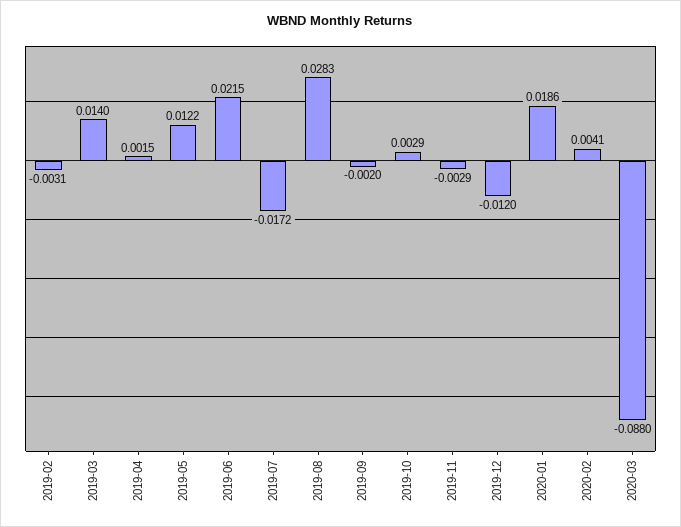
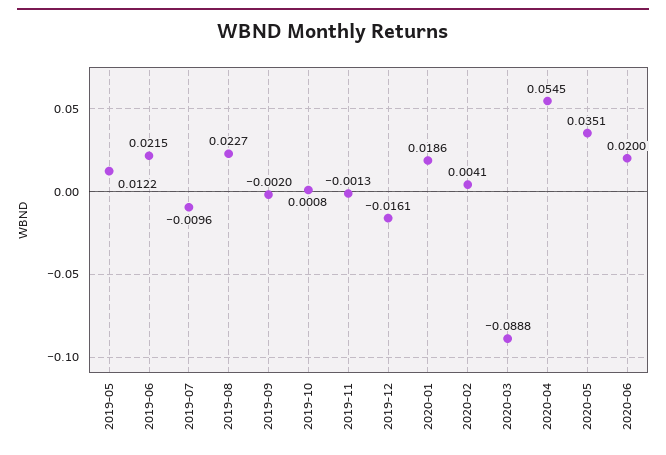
2019-02: -0.0031 -> none
2019-03: 0.014 -> none
2019-04: 0.0015 -> none
2019-07: -0.0172 -> -0.0096
2019-08: 0.0283 -> 0.0227
2019-10: 0.0029 -> 0.0008
2019-11: -0.0029 -> -0.0013
2019-12: -0.012 -> -0.0161
2020-03: -0.088 -> -0.0888
2020-04: none -> 0.0545
2020-05: none -> 0.0351
2020-06: none -> 0.02

